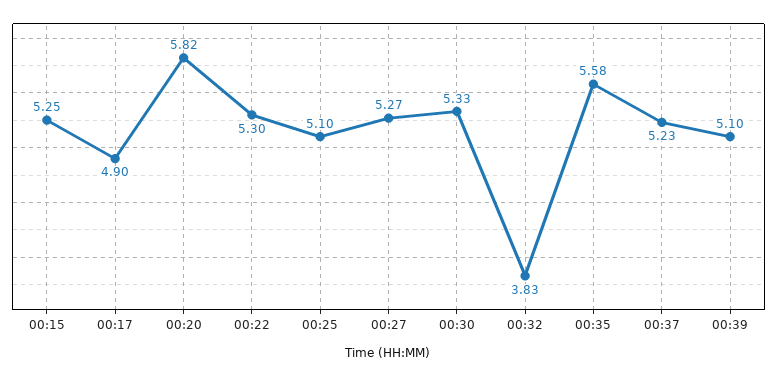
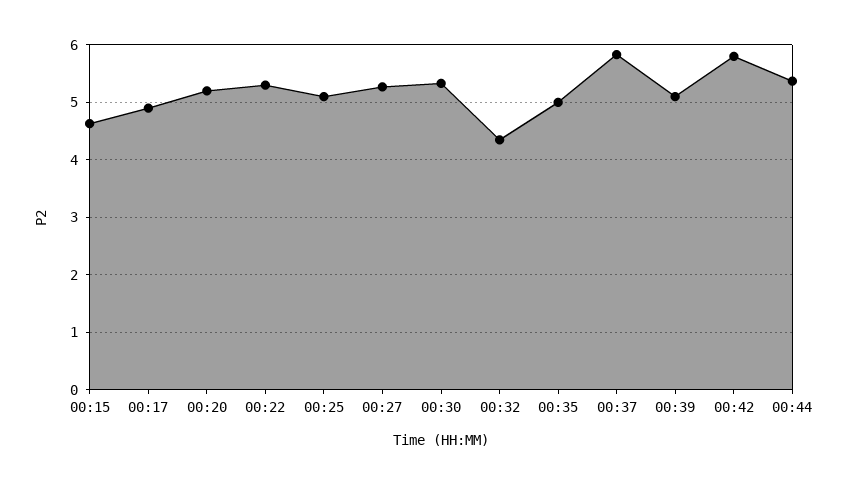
00:15: 5.25 -> 4.6
00:20: 5.82 -> 5.2
00:32: 3.83 -> 4.4
00:35: 5.58 -> 5
00:37: 5.23 -> 5.8
00:42: none -> 5.8
00:44: none -> 5.4

